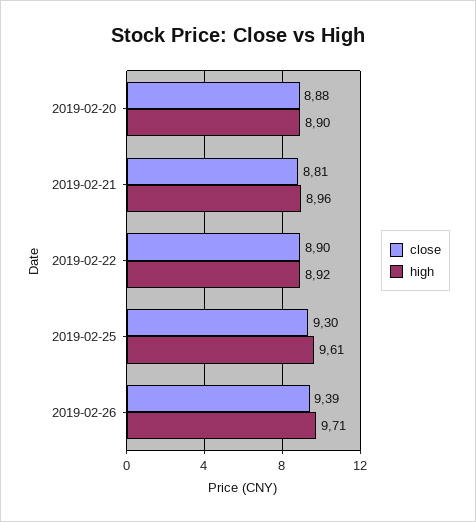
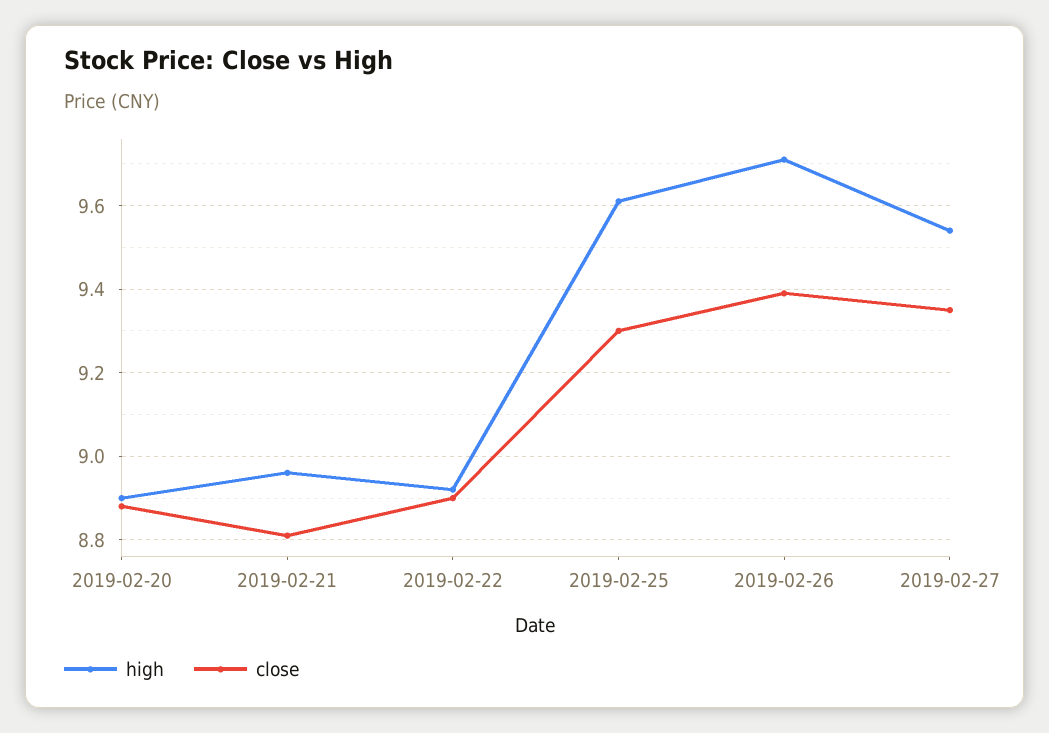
high, 2019-02-27: none -> 9.55
close, 2019-02-27: none -> 9.35

